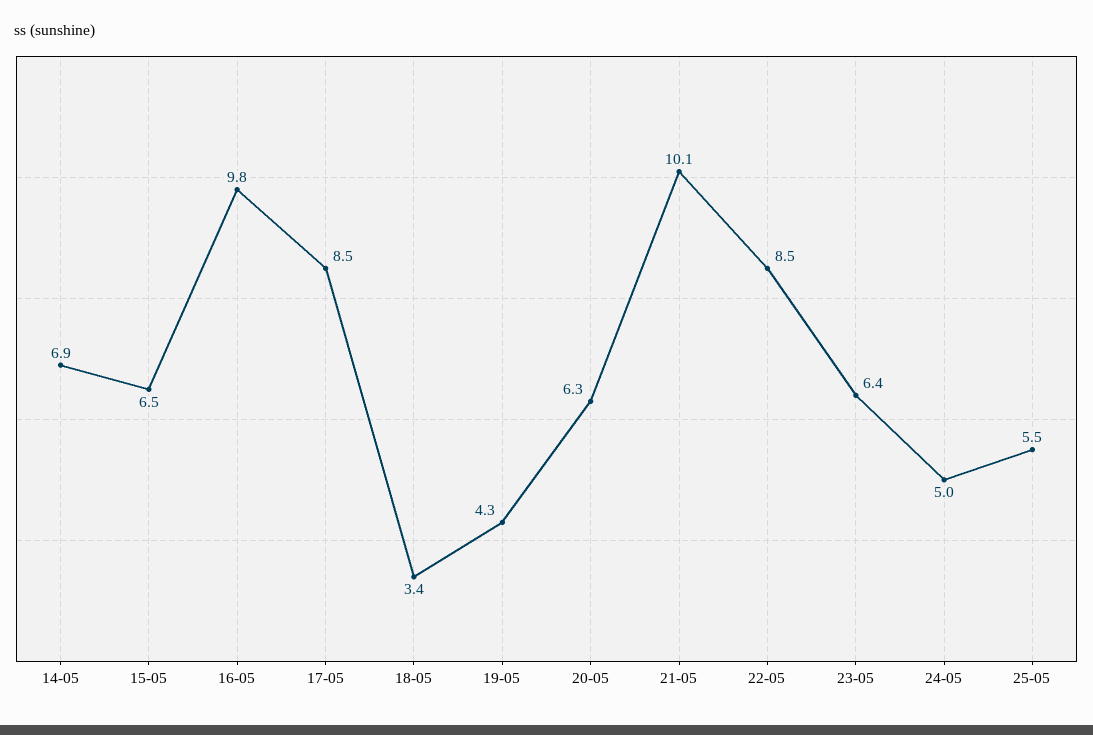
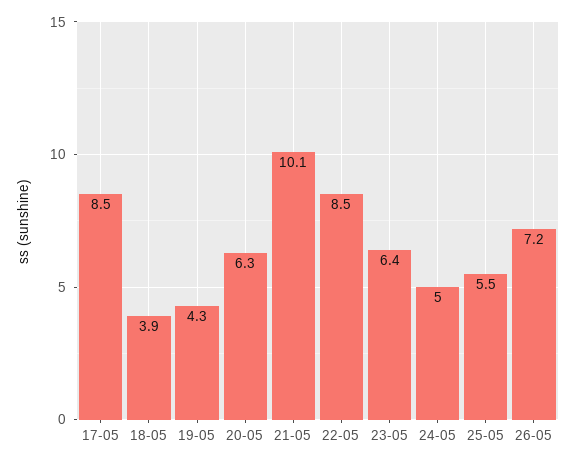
14-05: 6.9 -> none
15-05: 6.5 -> none
16-05: 9.8 -> none
18-05: 3.4 -> 3.9
26-05: none -> 7.2

